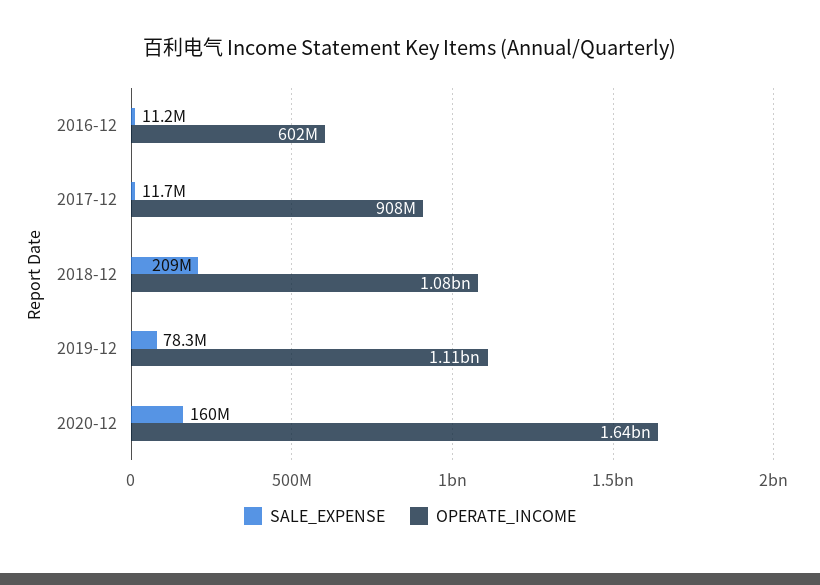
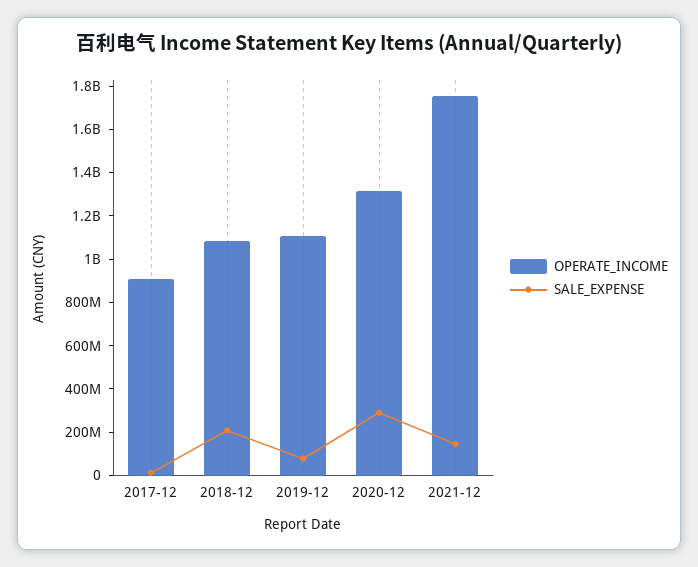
SALE_EXPENSE, 2016-12: 11200000 -> none
OPERATE_INCOME, 2016-12: 602000000 -> none
SALE_EXPENSE, 2020-12: 160000000 -> 300000000
OPERATE_INCOME, 2020-12: 1640000000 -> 1300000000
OPERATE_INCOME, 2021-12: none -> 1750000000
SALE_EXPENSE, 2021-12: none -> 150000000

